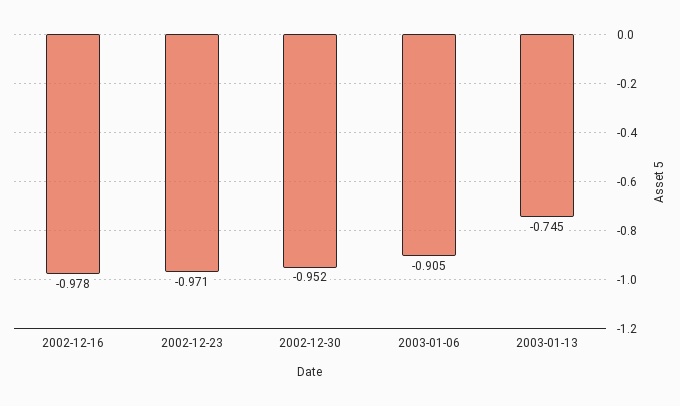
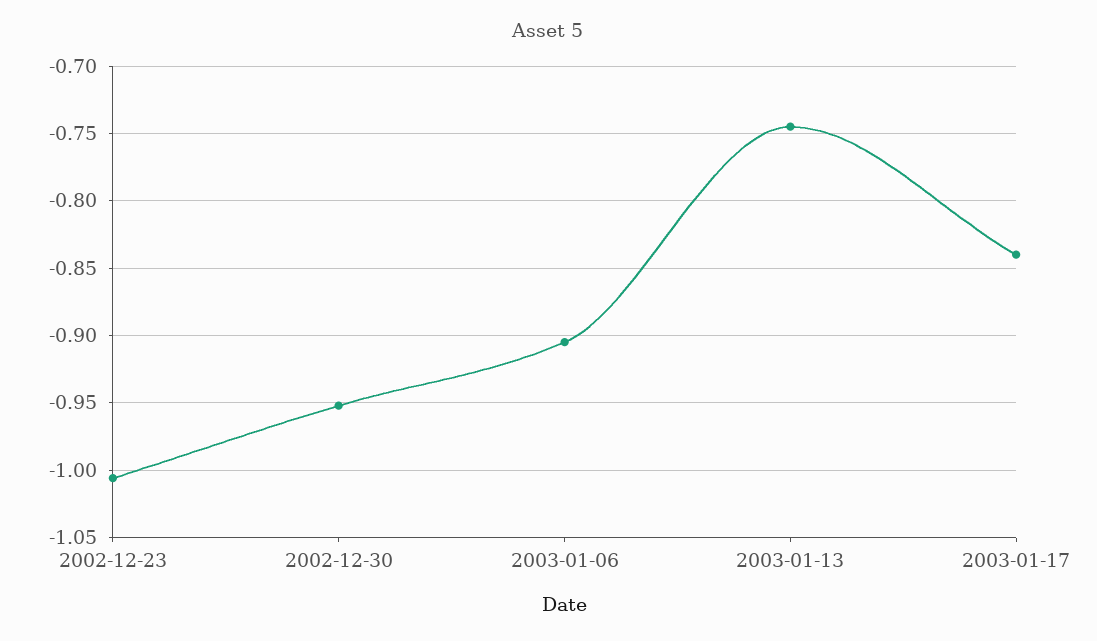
2002-12-16: -0.978 -> none
2002-12-23: -0.971 -> -1.005
2003-01-17: none -> -0.84

